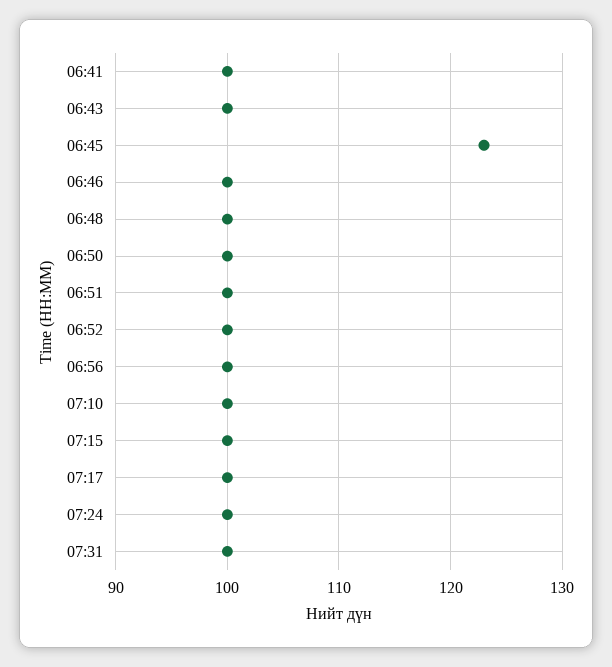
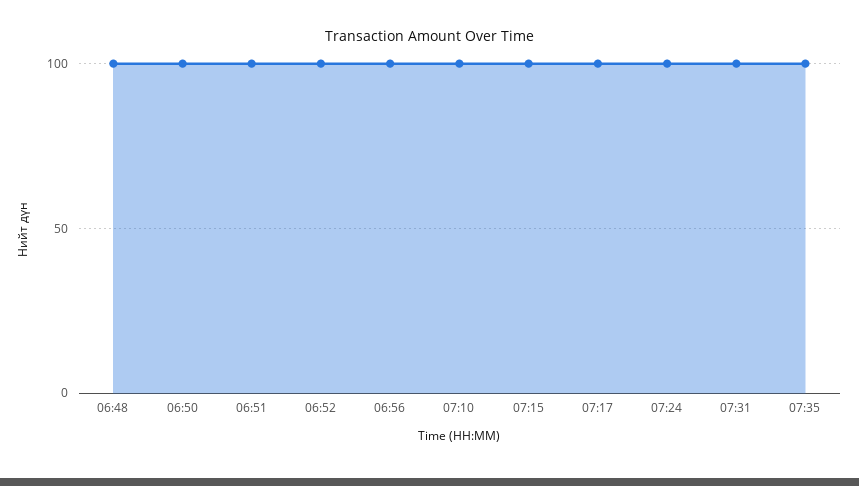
06:41: 100 -> none
06:43: 100 -> none
06:45: 123 -> none
06:46: 100 -> none
07:35: none -> 100

